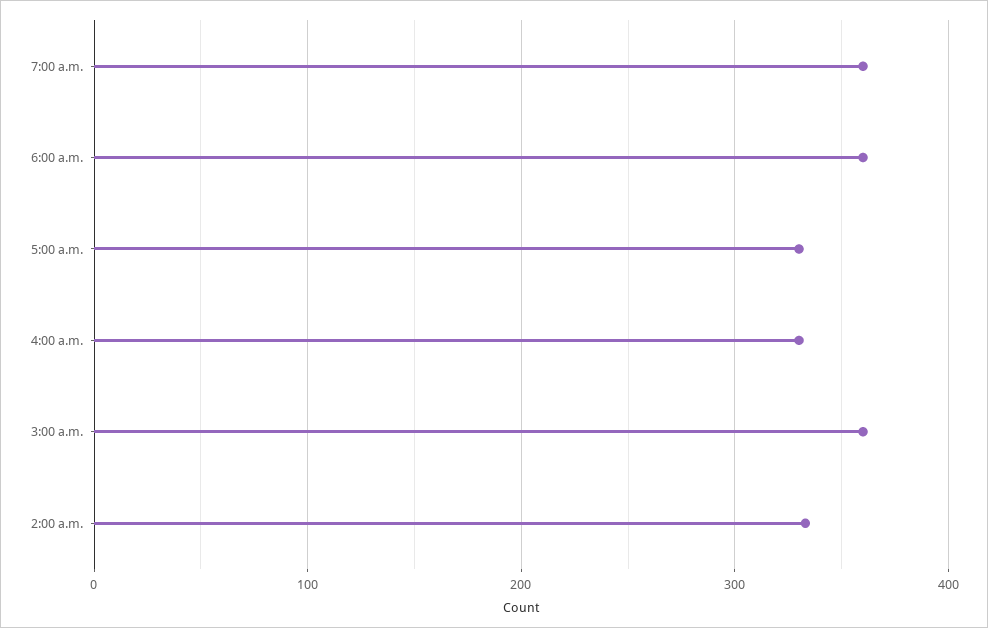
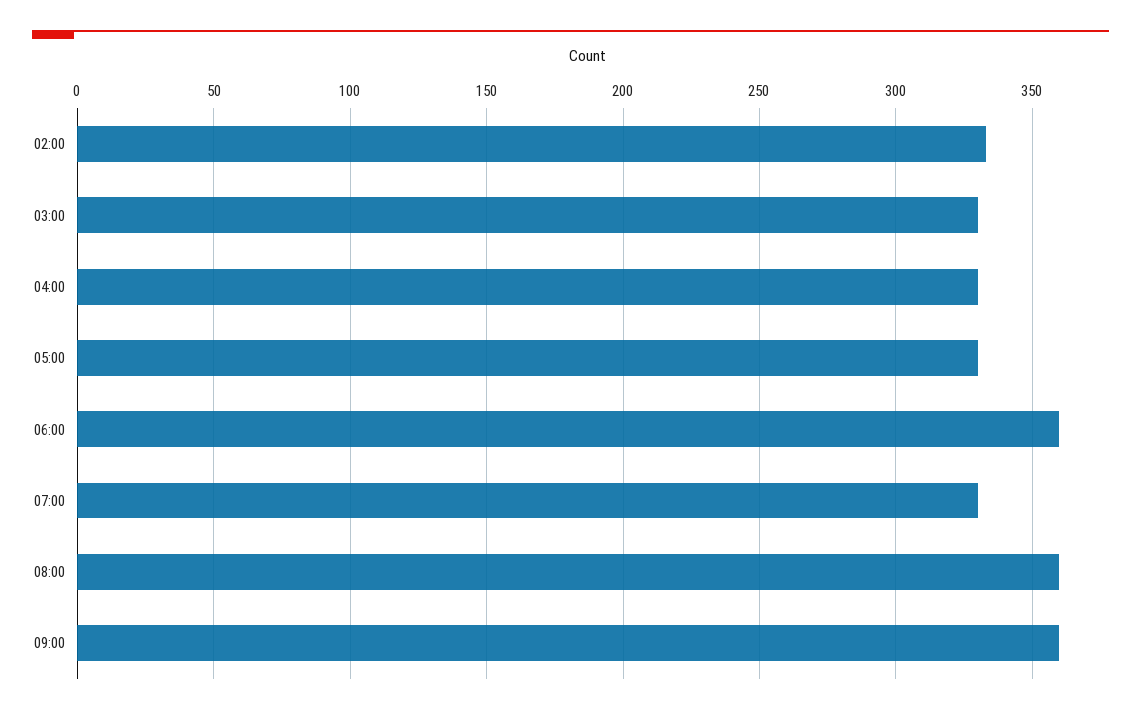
7:00 a.m.: 360 -> 330
3:00 a.m.: 360 -> 330
08:00: none -> 360
09:00: none -> 360

